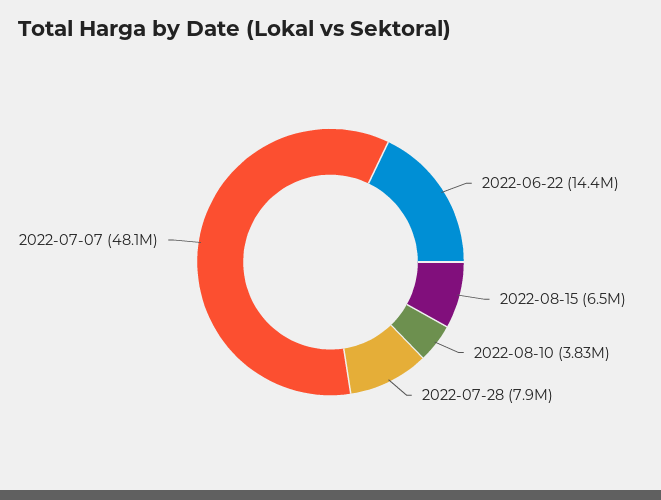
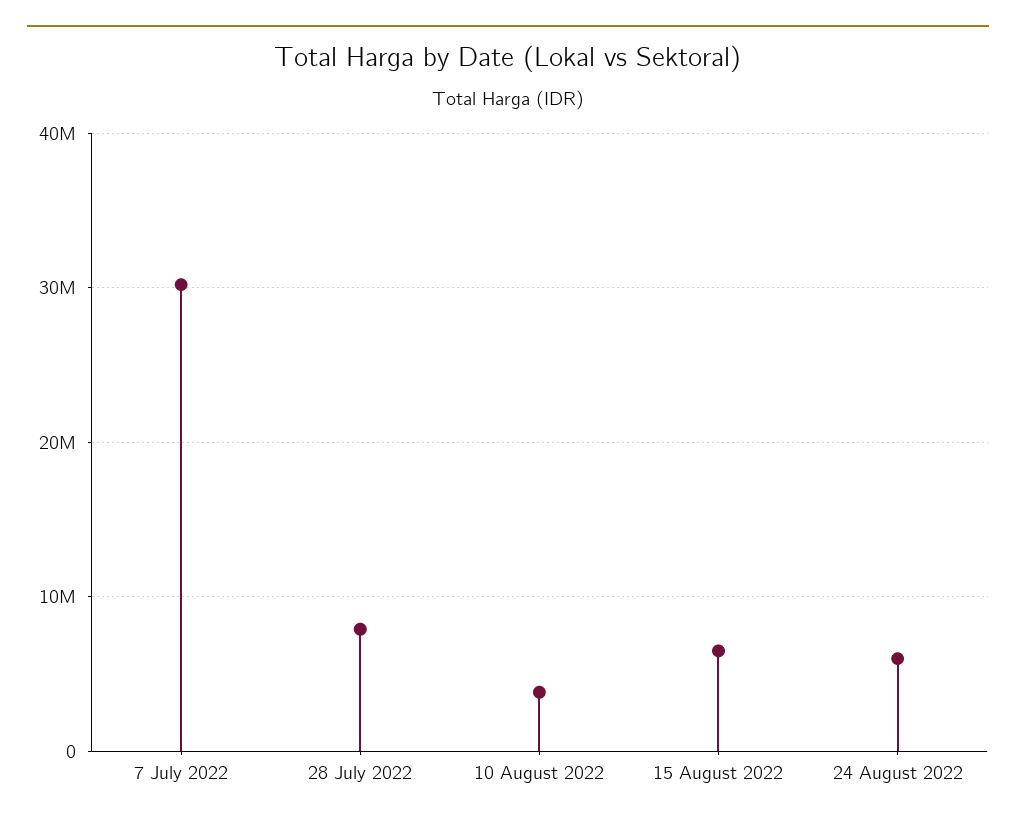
2022-06-22: 14400000 -> none
2022-07-07: 48100000 -> 30000000
24 August 2022: none -> 6000000

